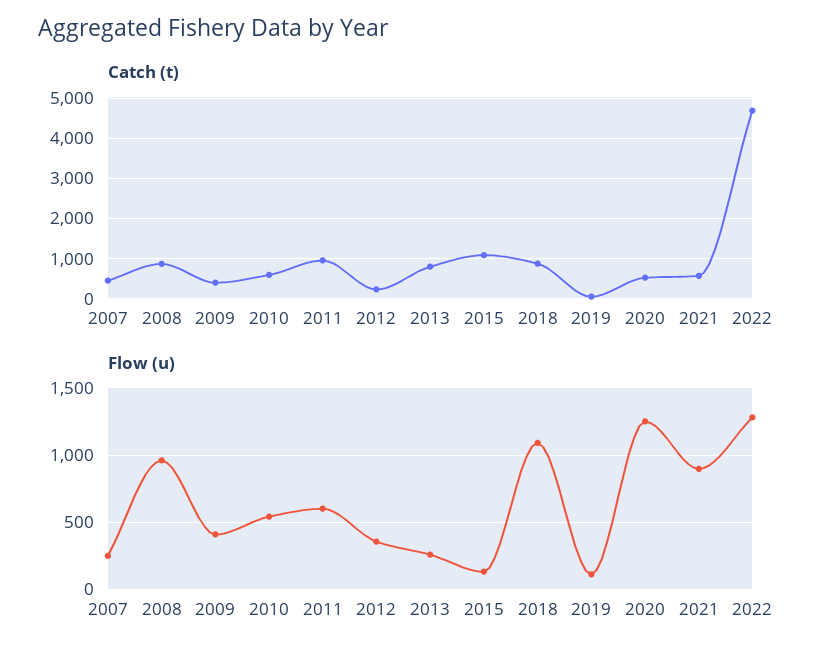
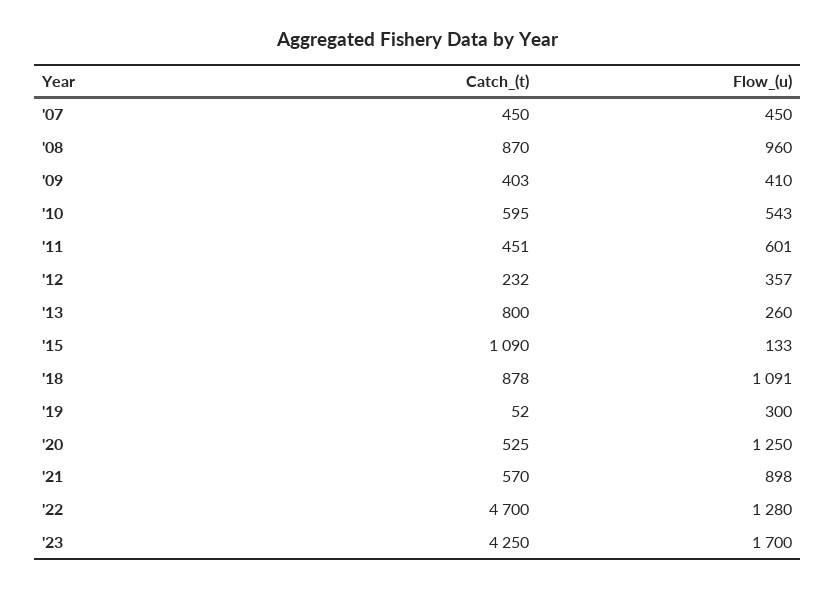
Catch (t), 2011: 1000 -> 451
Flow (u), 2007: 250 -> 450
Flow (u), 2019: 100 -> 300
Catch (t), '23: none -> 4250
Flow (u), '23: none -> 1700

